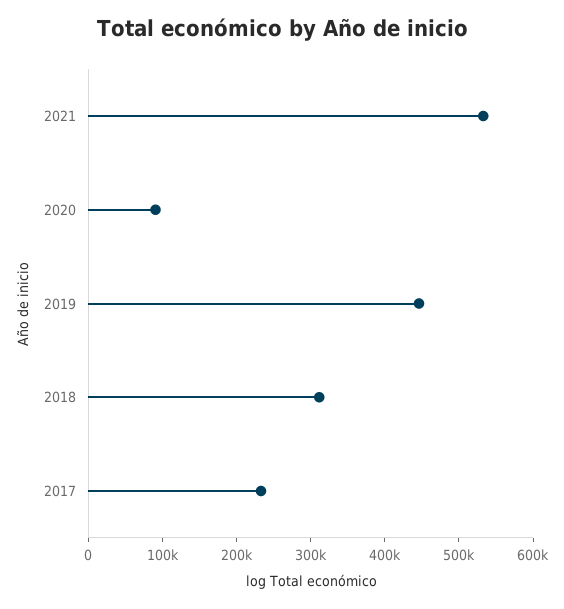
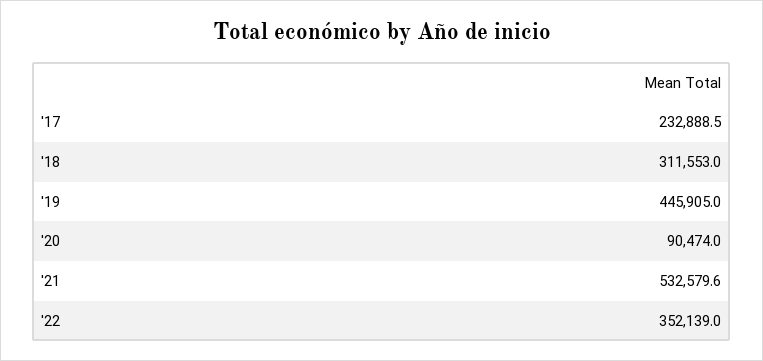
'22: none -> 352139

